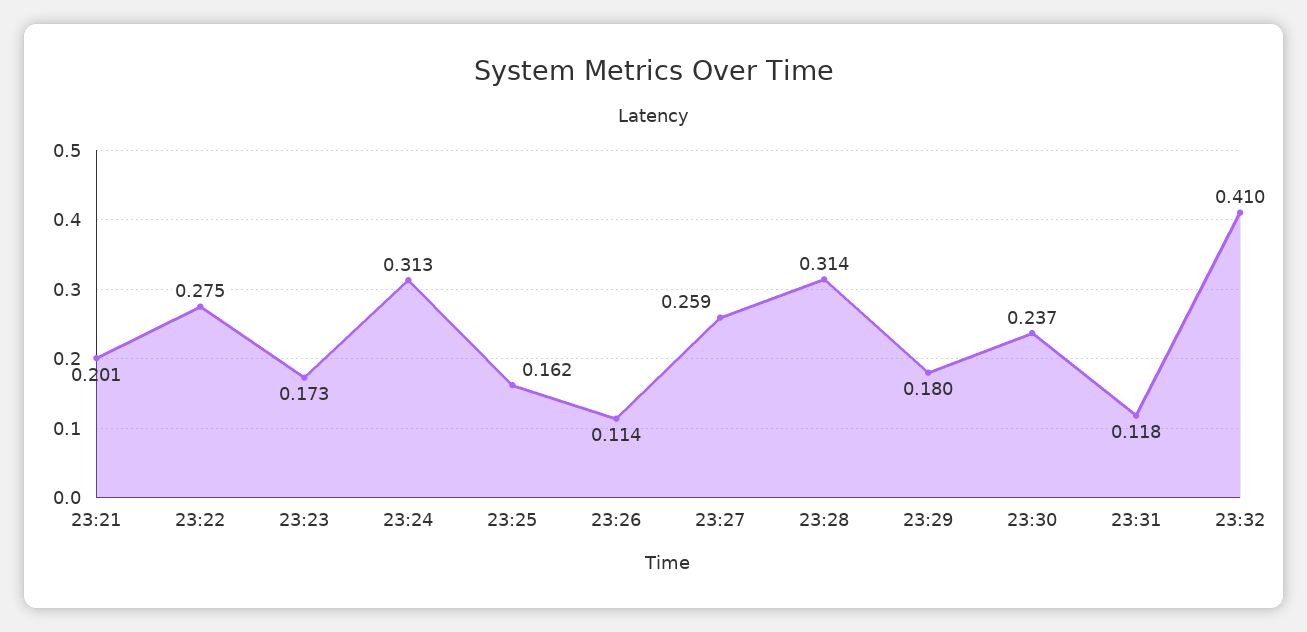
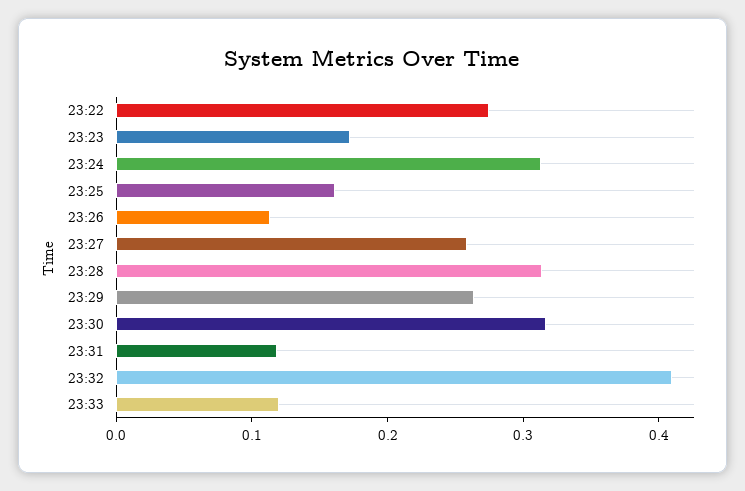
23:21: 0.201 -> none
23:29: 0.18 -> 0.26
23:30: 0.237 -> 0.32
23:33: none -> 0.12

